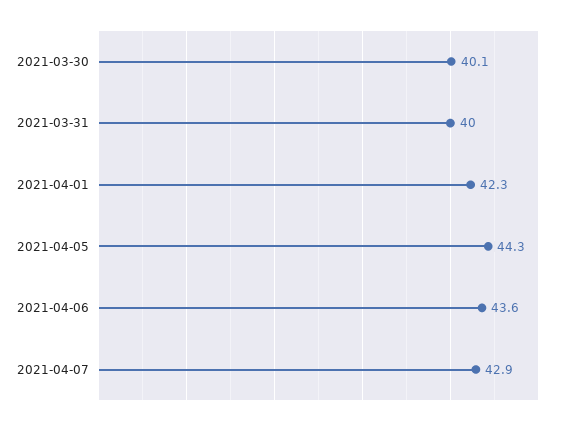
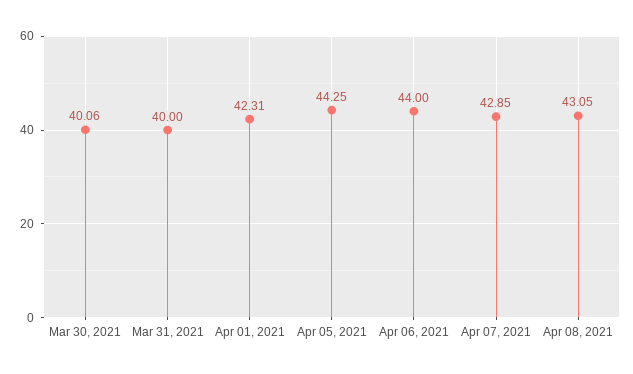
2021-04-06: 43.6 -> 44
Apr 08, 2021: none -> 43.05

